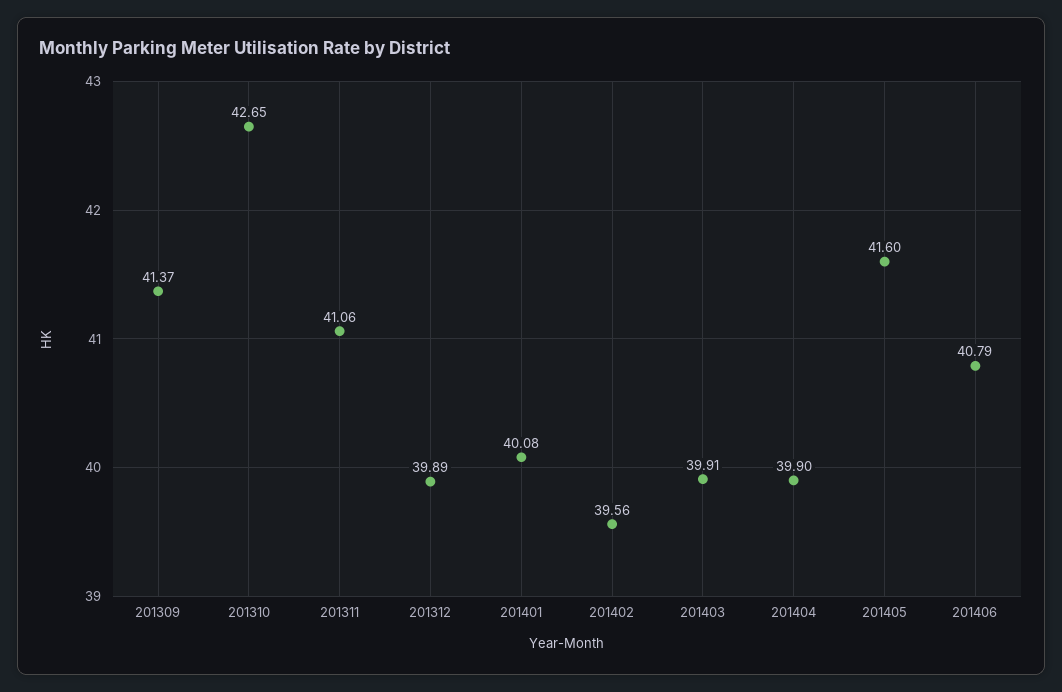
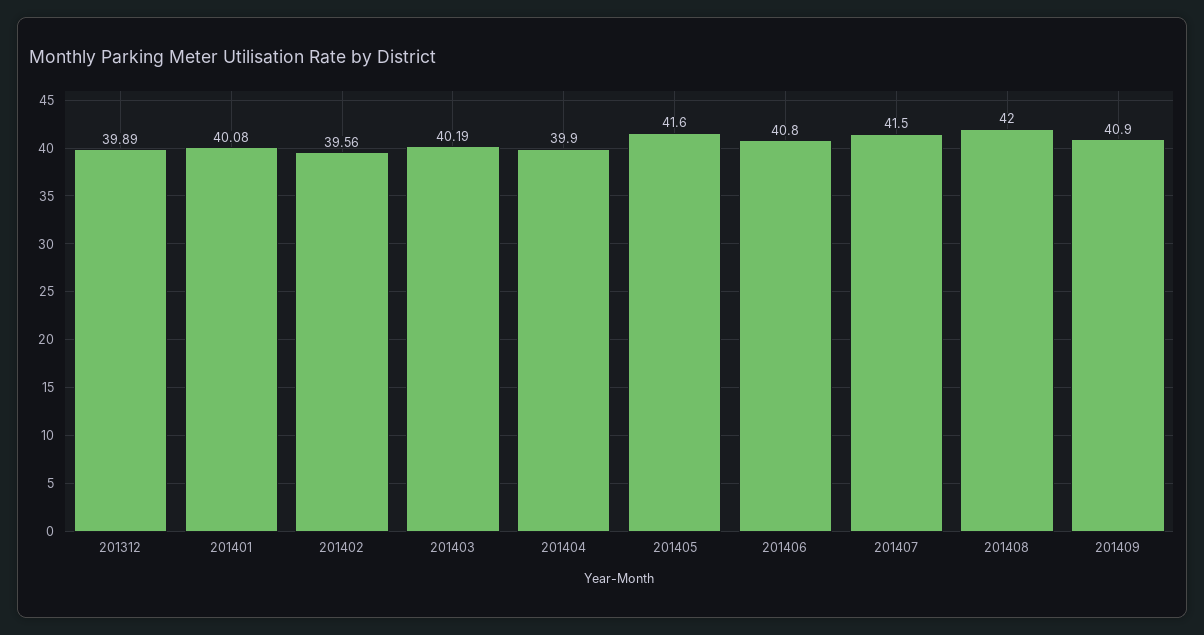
201309: 41.37 -> none
201310: 42.65 -> none
201311: 41.06 -> none
201403: 39.91 -> 40.19
201406: 40.79 -> 40.8
201407: none -> 41.5
201408: none -> 42
201409: none -> 40.9

